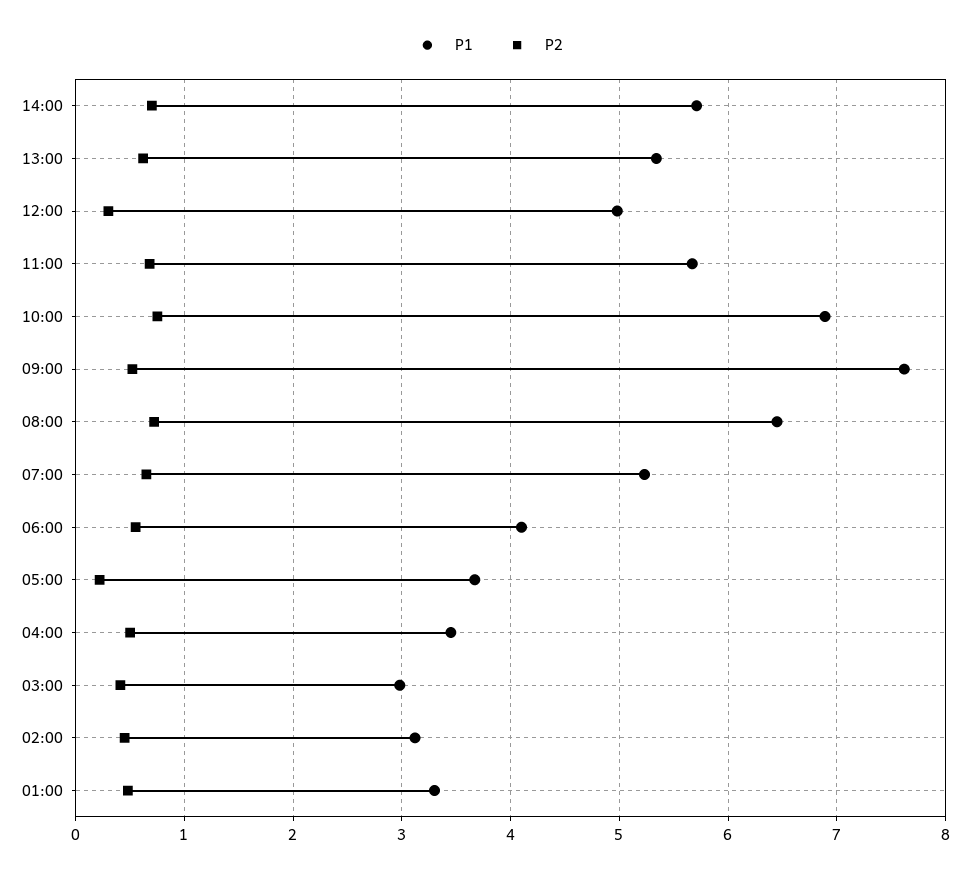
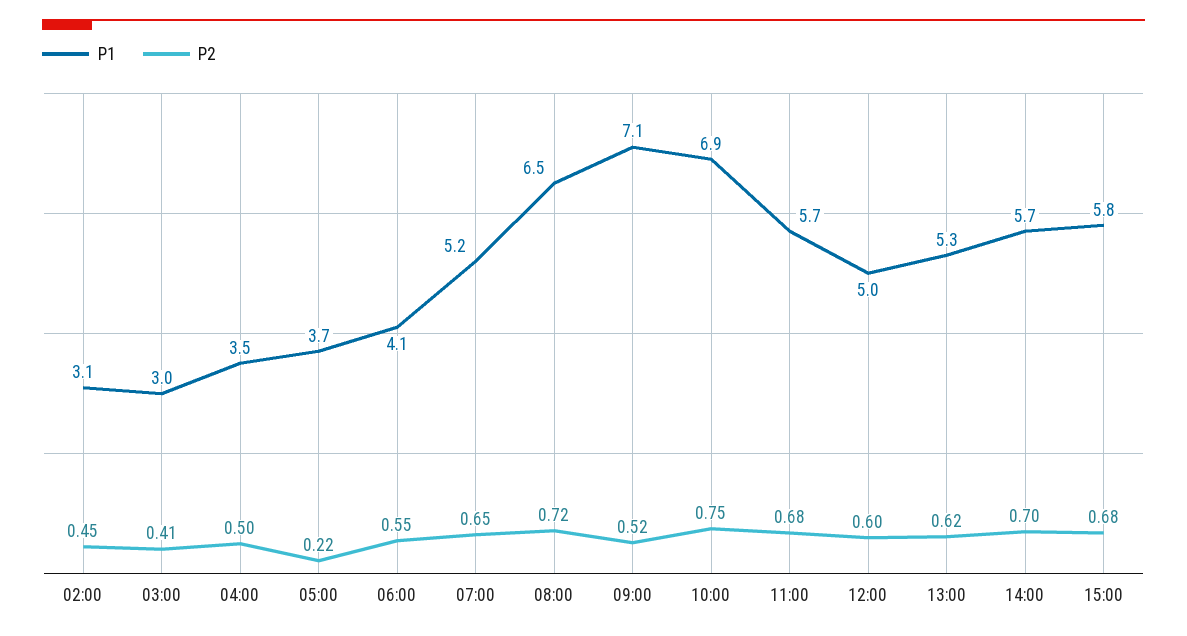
P2, 12:00: 0.3 -> 0.6
P1, 09:00: 7.6 -> 7.1
P1, 01:00: 3.3 -> none
P2, 01:00: 0.5 -> none
P1, 15:00: none -> 5.8
P2, 15:00: none -> 0.68

